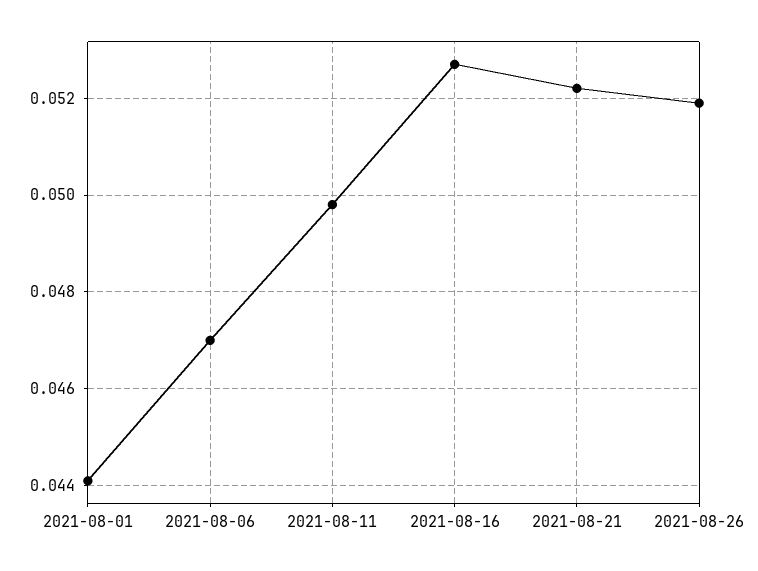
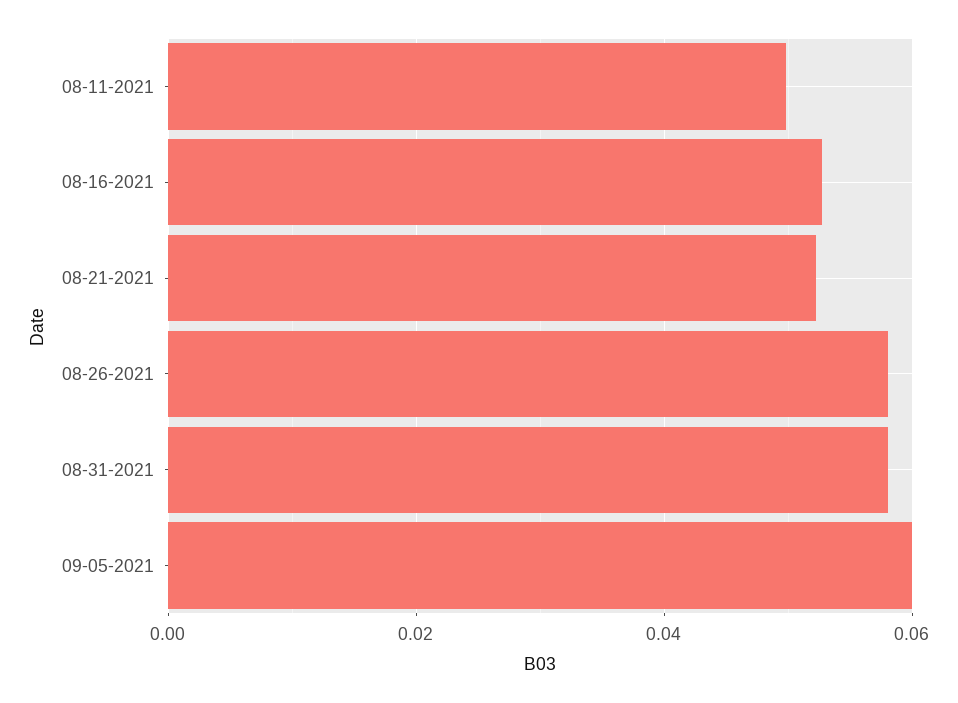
2021-08-01: 0.044 -> none
2021-08-06: 0.047 -> none
2021-08-26: 0.052 -> 0.058
08-31-2021: none -> 0.058
09-05-2021: none -> 0.06

